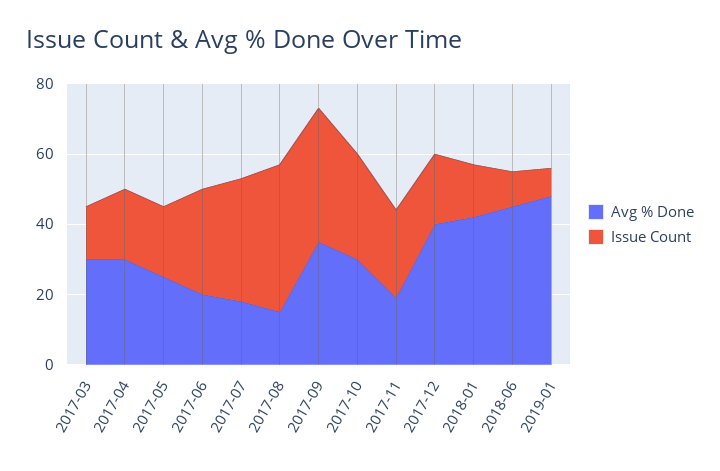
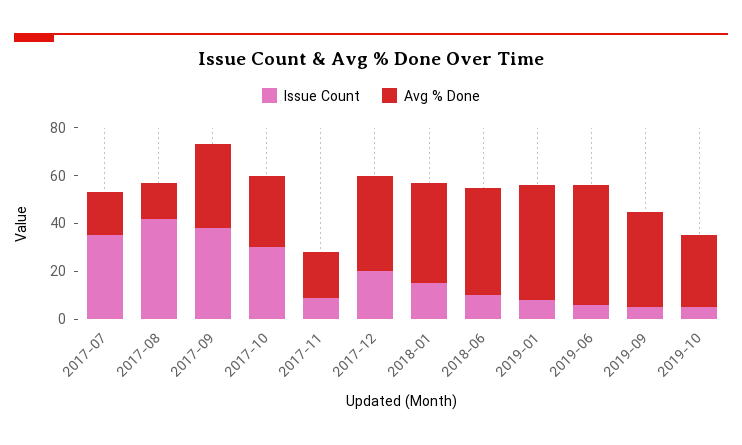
Avg % Done, 2017-03: 30 -> none
Issue Count, 2017-03: 15 -> none
Avg % Done, 2017-04: 30 -> none
Issue Count, 2017-04: 20 -> none
Avg % Done, 2017-05: 25 -> none
Issue Count, 2017-05: 20 -> none
Avg % Done, 2017-06: 20 -> none
Issue Count, 2017-06: 30 -> none
Issue Count, 2017-11: 25 -> 10
Issue Count, 2019-06: none -> 5
Avg % Done, 2019-06: none -> 50
Issue Count, 2019-09: none -> 5
Avg % Done, 2019-09: none -> 40
Issue Count, 2019-10: none -> 5
Avg % Done, 2019-10: none -> 30

